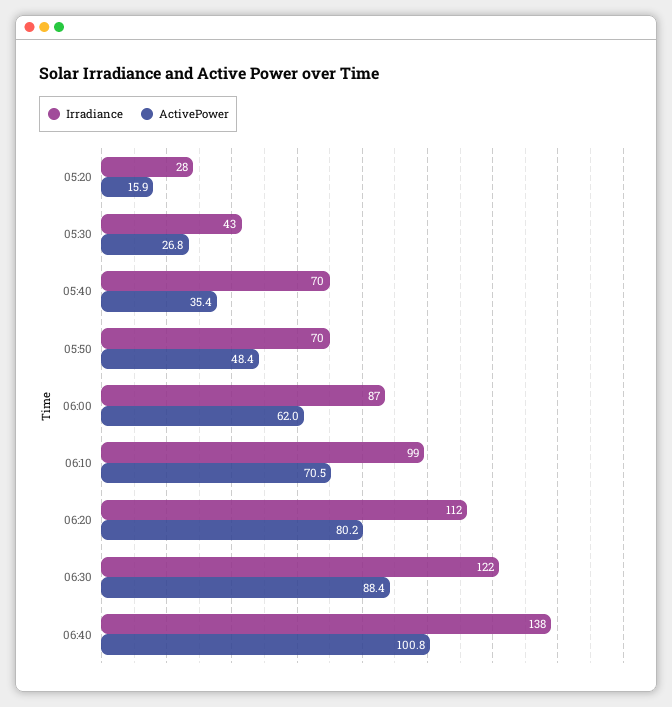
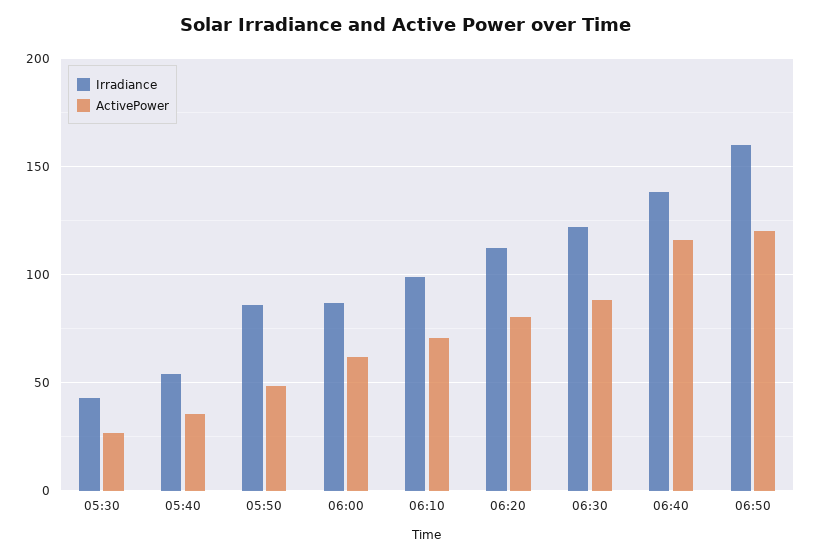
Irradiance, 05:20: 28 -> none
ActivePower, 05:20: 15.9 -> none
Irradiance, 05:40: 70 -> 55
Irradiance, 05:50: 70 -> 85
ActivePower, 06:40: 100.8 -> 115
Irradiance, 06:50: none -> 160
ActivePower, 06:50: none -> 120

